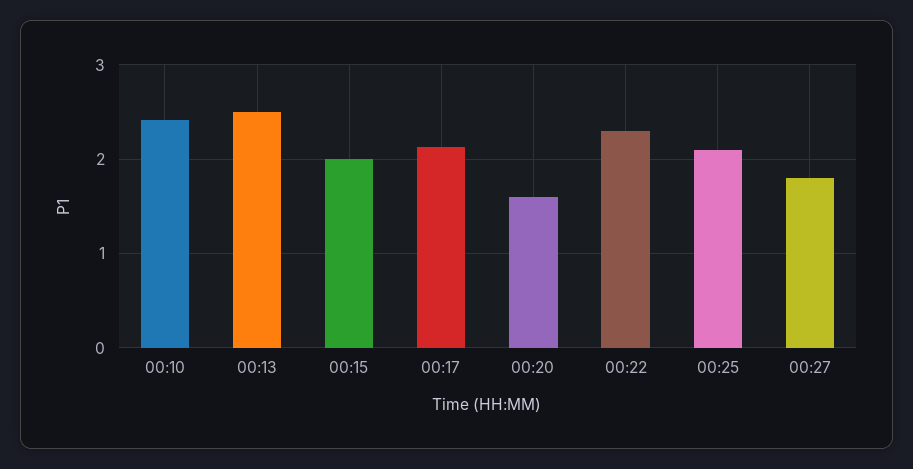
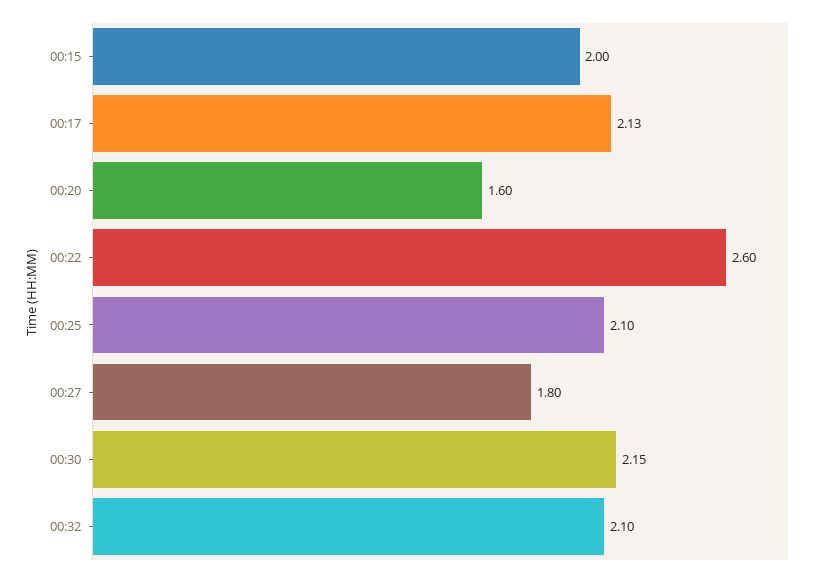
00:10: 2.4 -> none
00:13: 2.5 -> none
00:22: 2.3 -> 2.6
00:30: none -> 2.15
00:32: none -> 2.1

